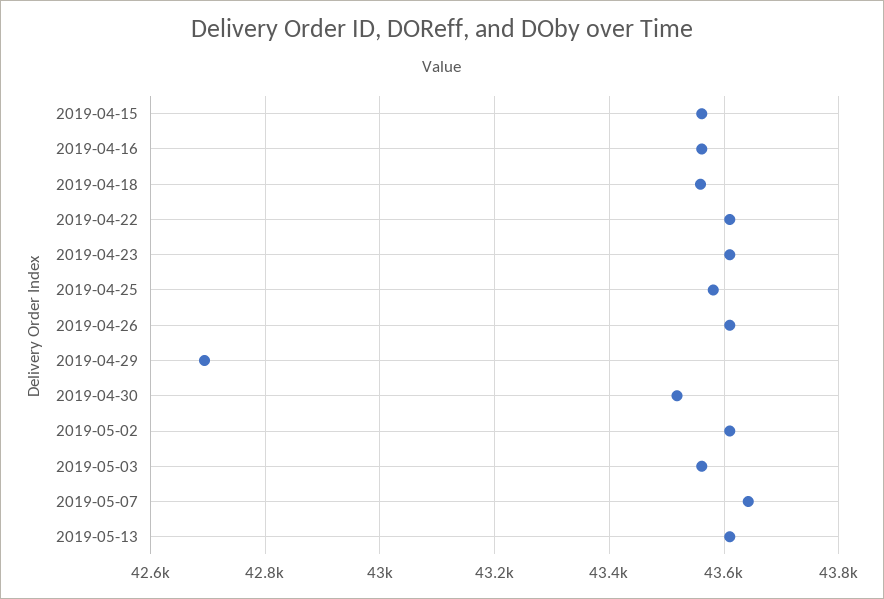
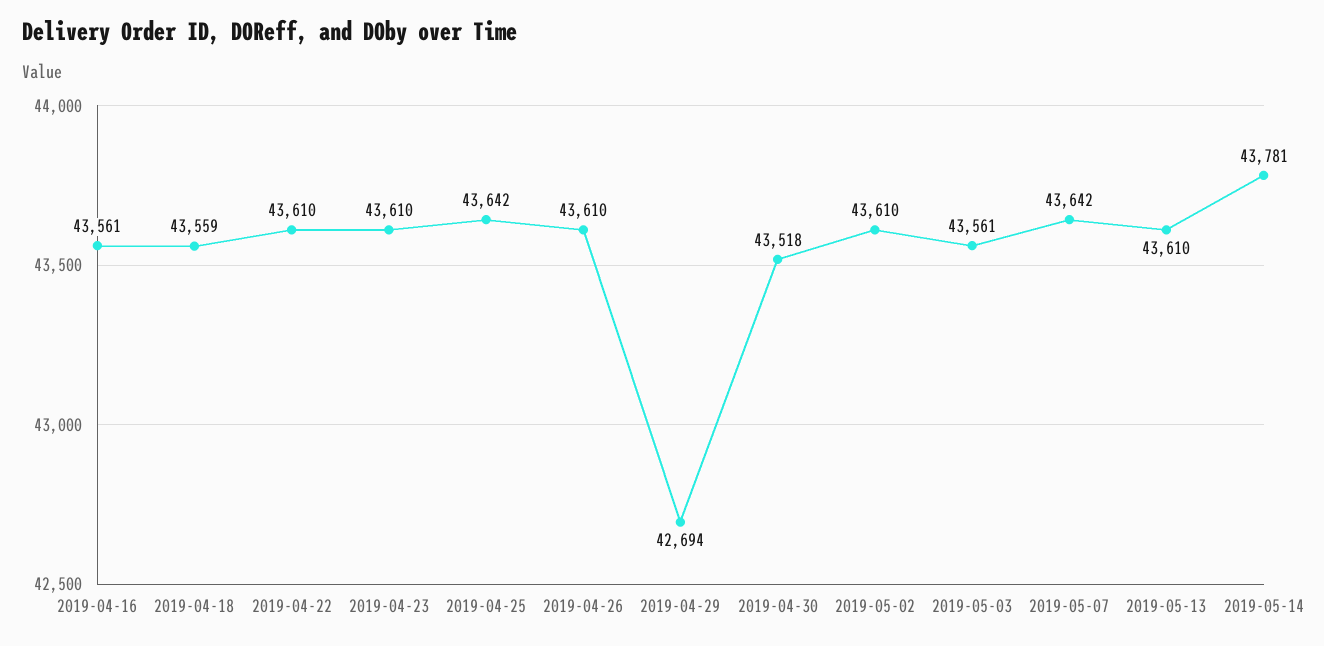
2019-04-15: 43560 -> none
2019-04-25: 43580 -> 43642
2019-05-14: none -> 43781

